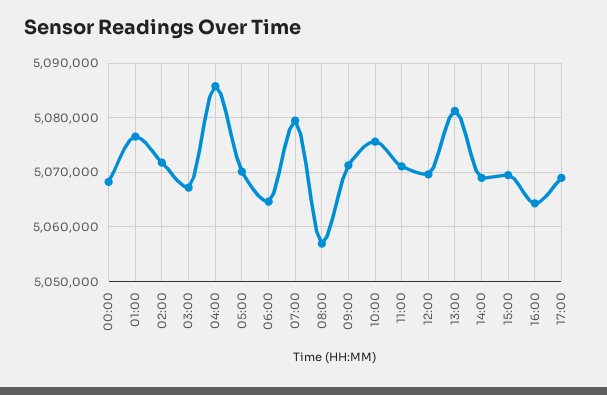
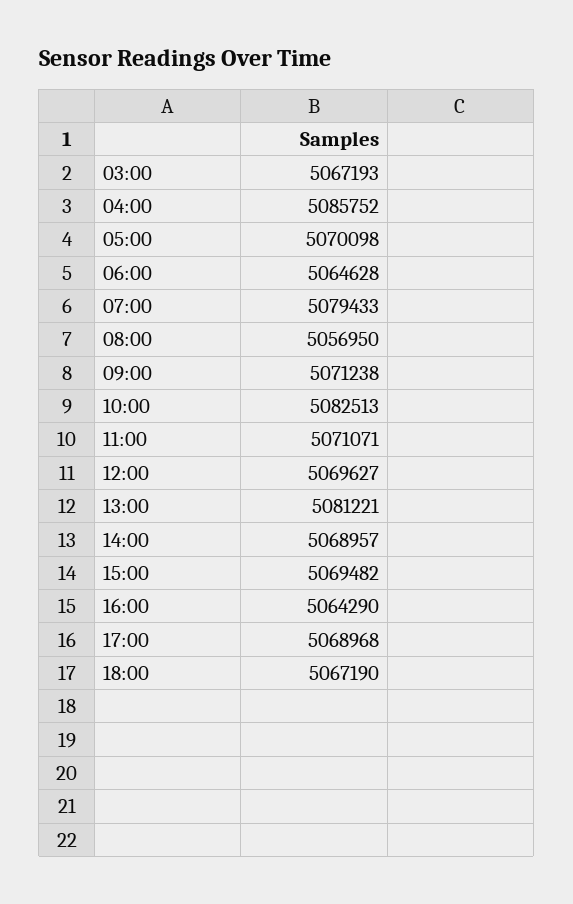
00:00: 5068000 -> none
01:00: 5076000 -> none
02:00: 5072000 -> none
10:00: 5076000 -> 5082513
18:00: none -> 5067190

